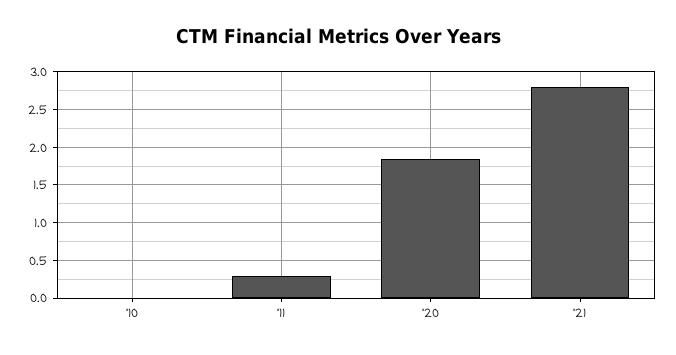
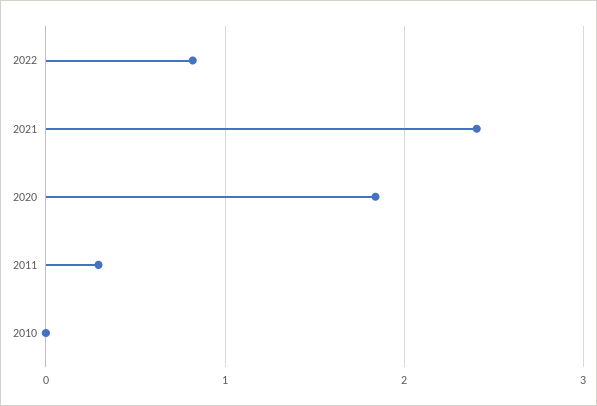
'21: 2.8 -> 2.4
2022: none -> 0.8

